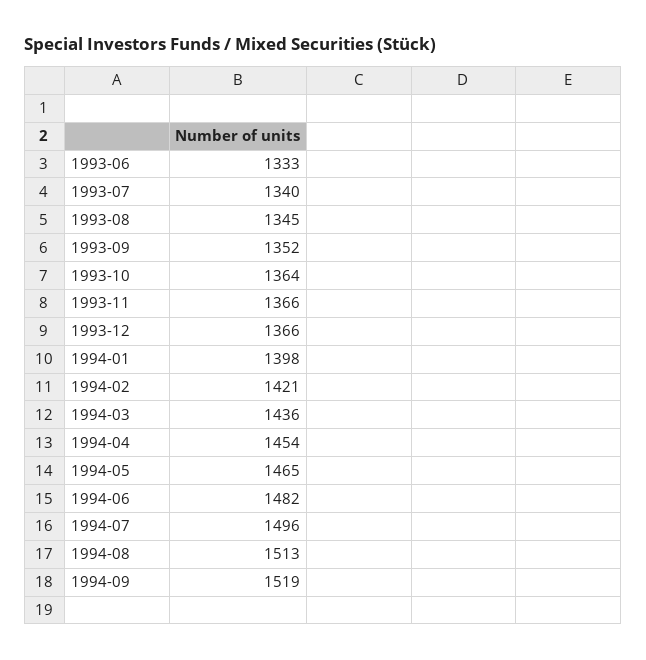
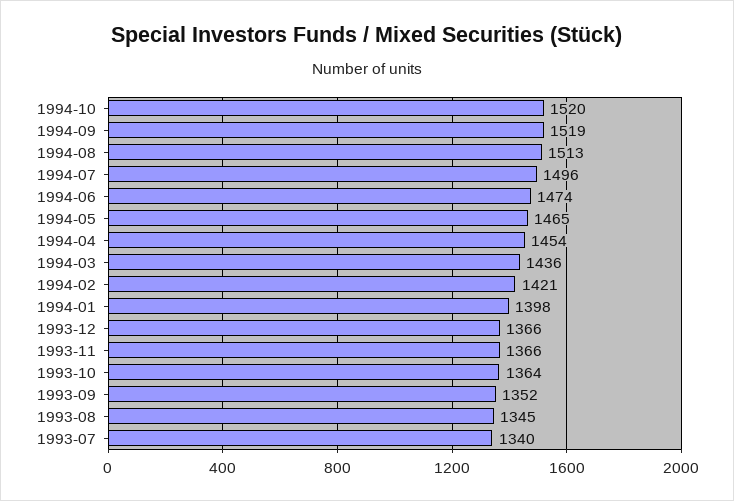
1993-06: 1333 -> none
1994-06: 1482 -> 1474
1994-10: none -> 1520

